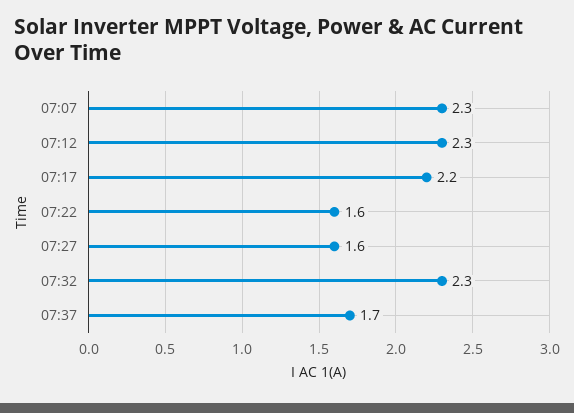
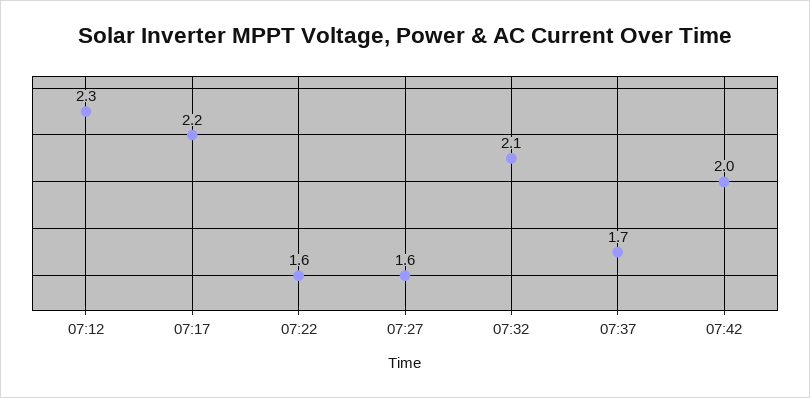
07:07: 2.3 -> none
07:32: 2.3 -> 2.1
07:42: none -> 2

